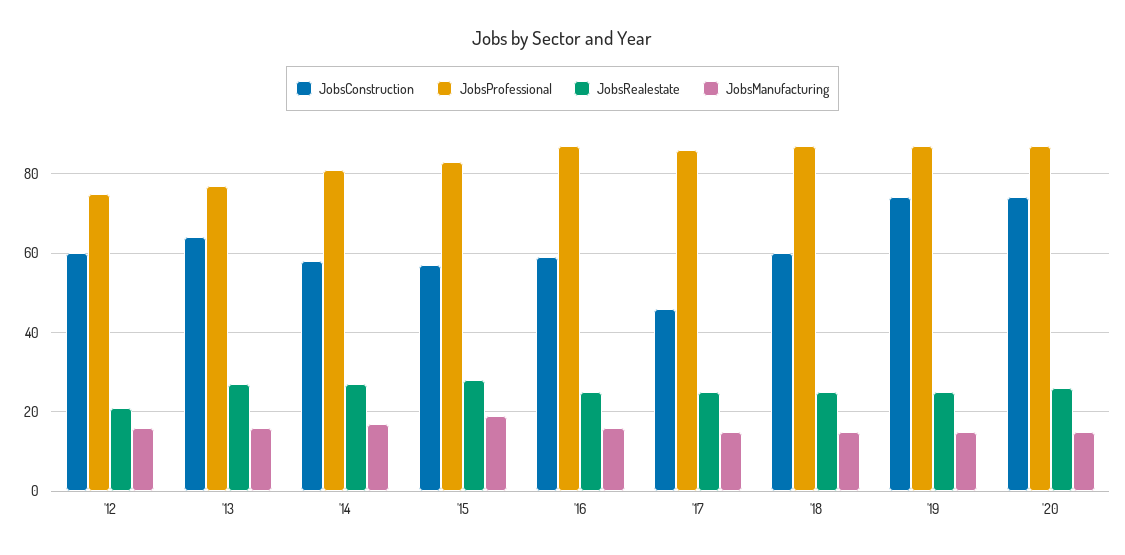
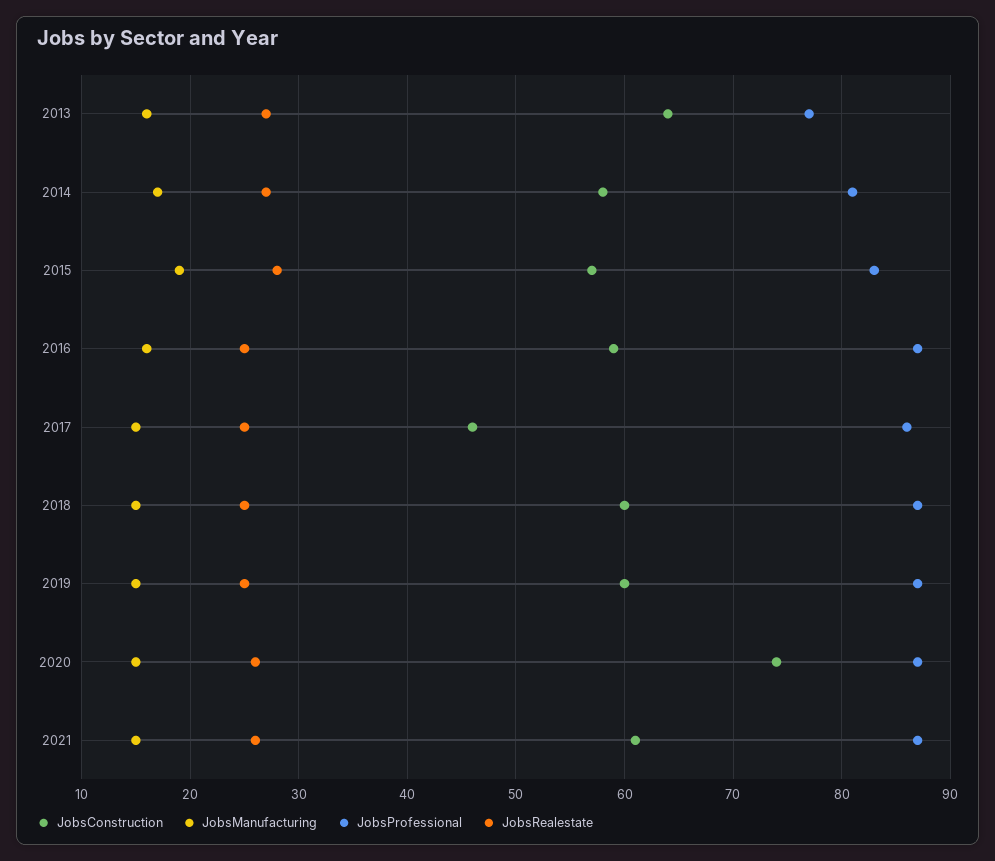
JobsConstruction, '12: 60 -> none
JobsProfessional, '12: 75 -> none
JobsRealestate, '12: 20 -> none
JobsManufacturing, '12: 15 -> none
JobsConstruction, '19: 75 -> 60
JobsConstruction, 2021: none -> 61
JobsManufacturing, 2021: none -> 15
JobsProfessional, 2021: none -> 87
JobsRealestate, 2021: none -> 26

